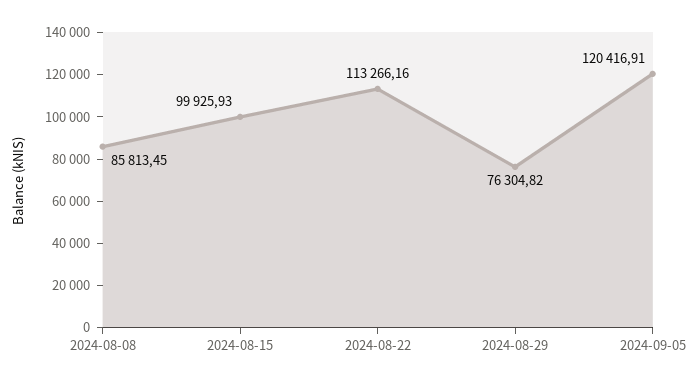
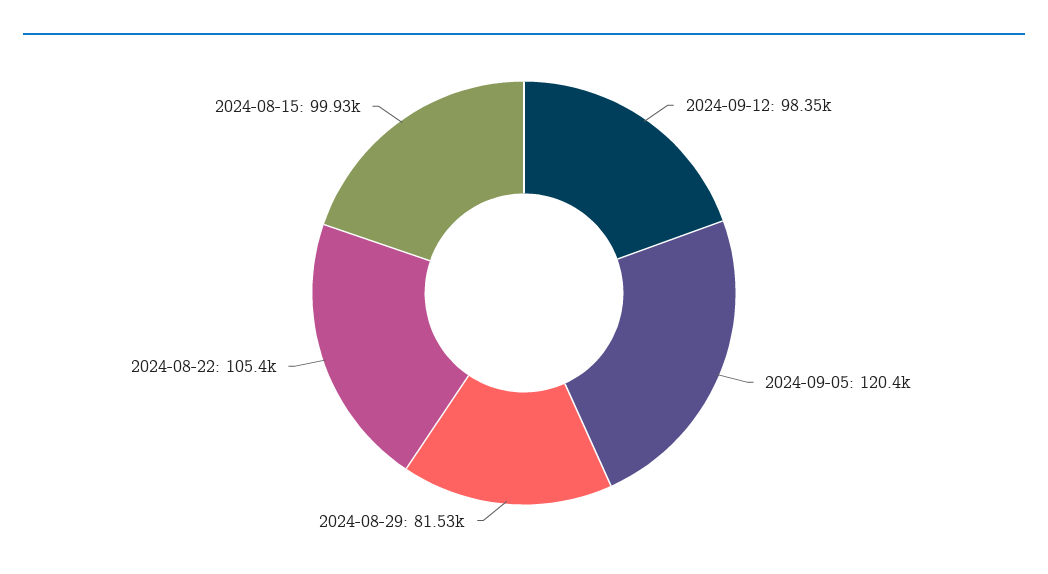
2024-08-08: 85813.45 -> none
2024-08-22: 113266.16 -> 105400
2024-08-29: 76304.82 -> 81530
2024-09-12: none -> 98350

